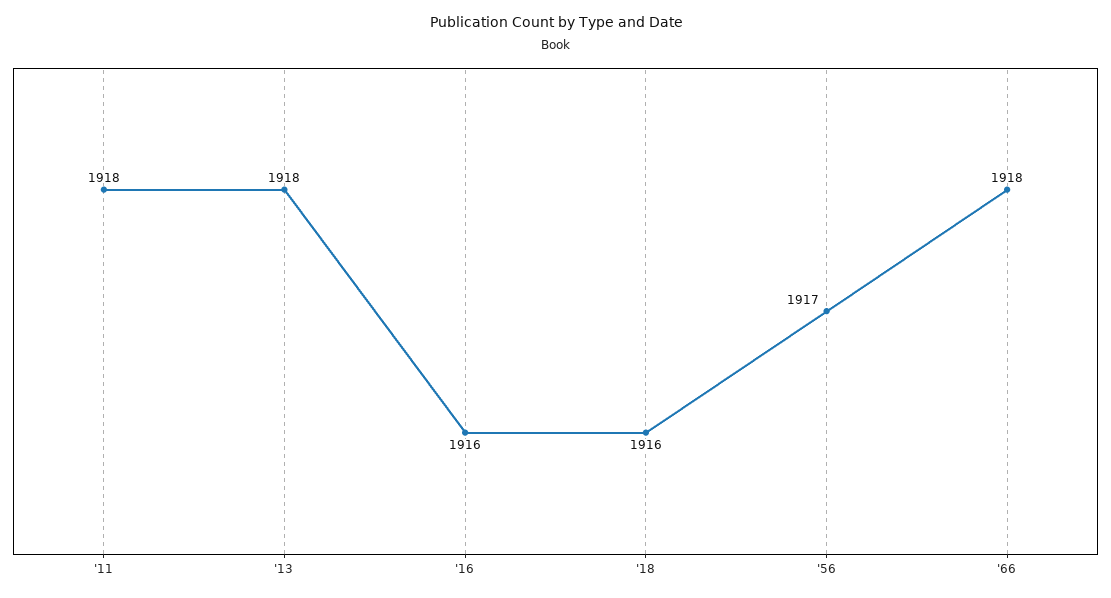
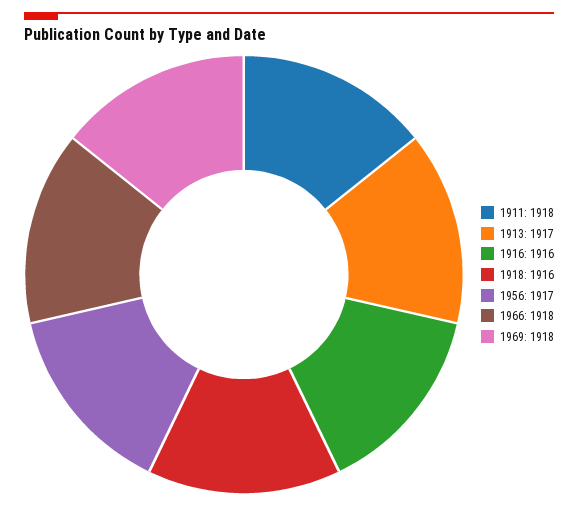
'13: 1918 -> 1917
1969: none -> 1918

